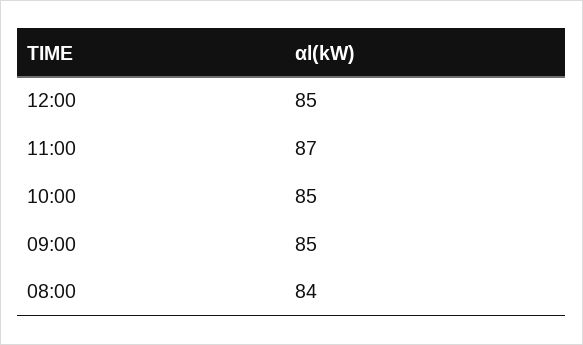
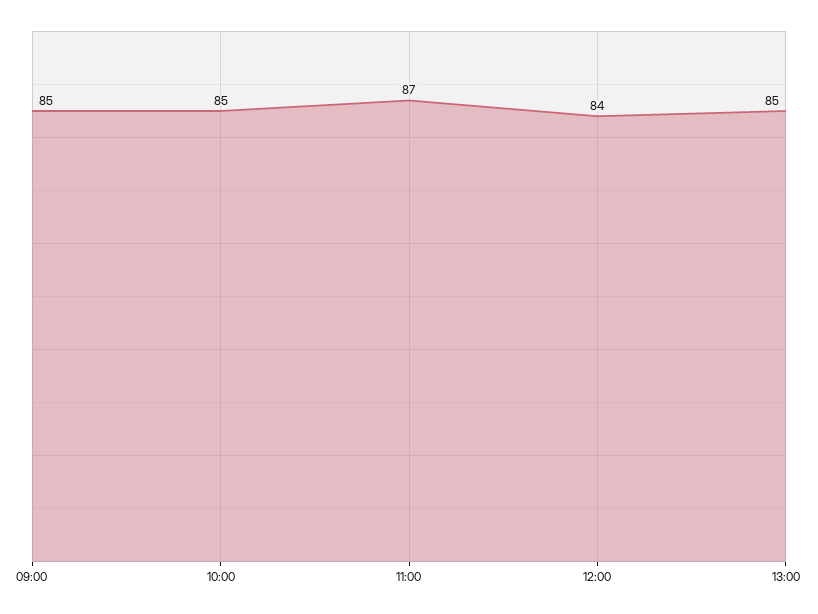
12:00: 85 -> 84
08:00: 84 -> none
13:00: none -> 85

